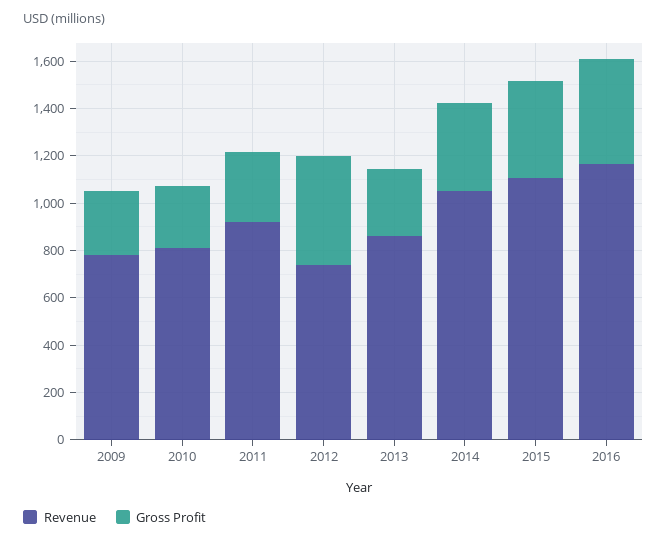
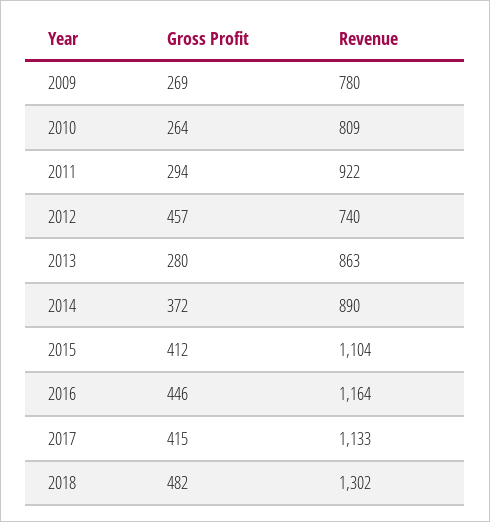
Revenue, 2014: 1050 -> 890
Gross Profit, 2017: none -> 415
Revenue, 2017: none -> 1133
Gross Profit, 2018: none -> 482
Revenue, 2018: none -> 1302

